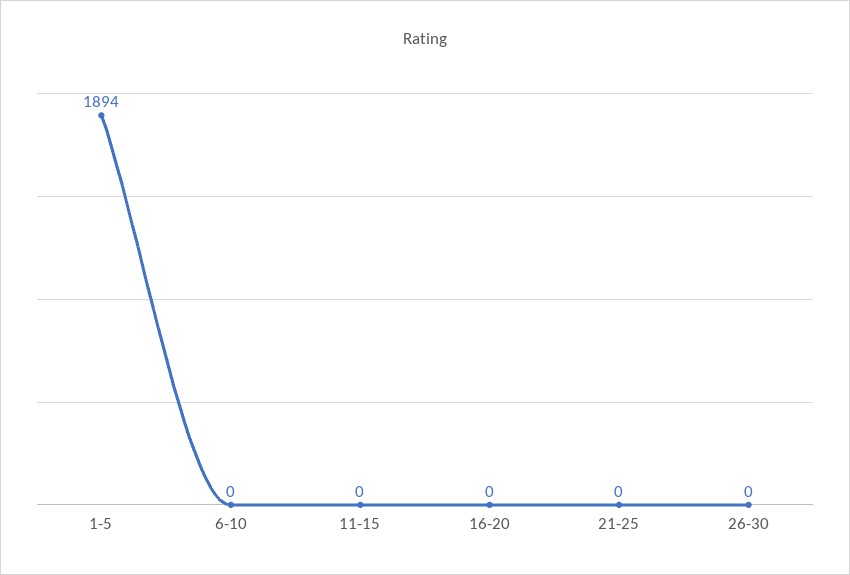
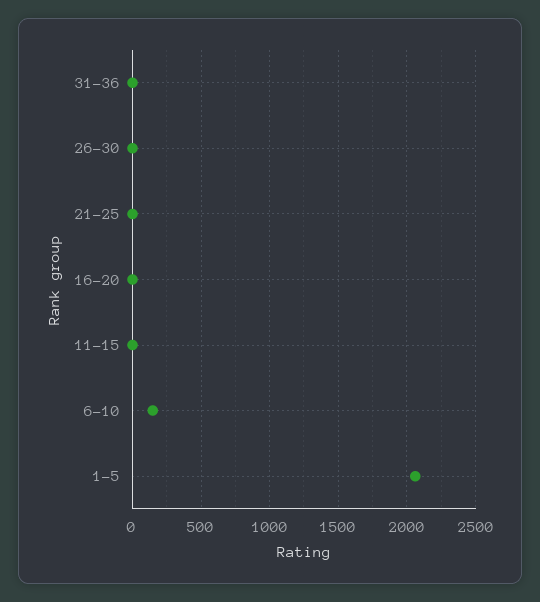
1-5: 1894 -> 2050
6-10: 0 -> 150
31-36: none -> 0

